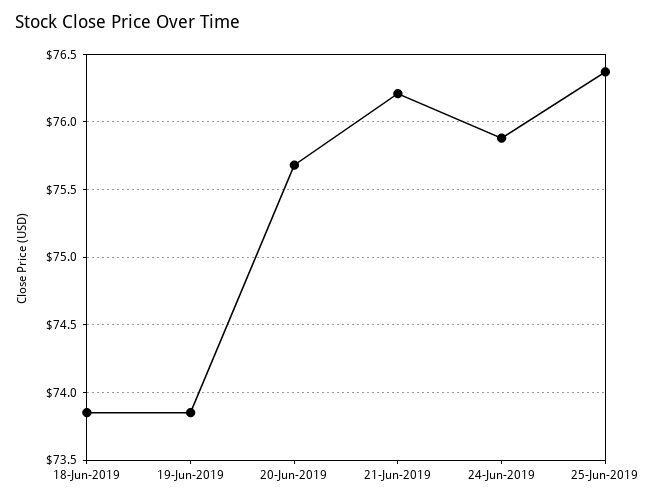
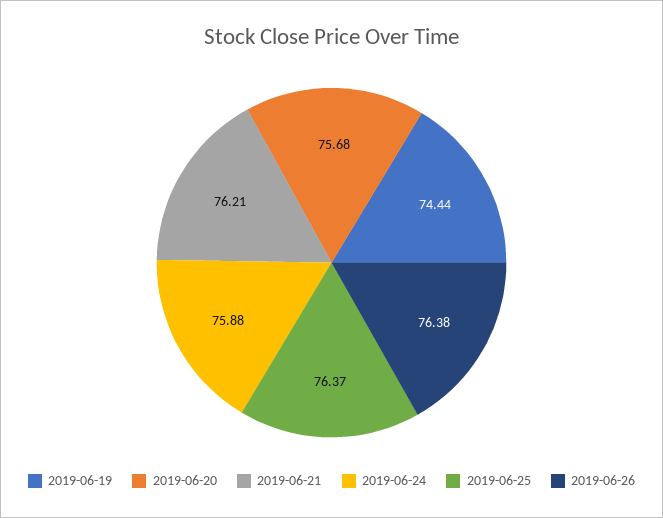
18-Jun-2019: 73.85 -> none
19-Jun-2019: 73.85 -> 74.44
2019-06-26: none -> 76.38

